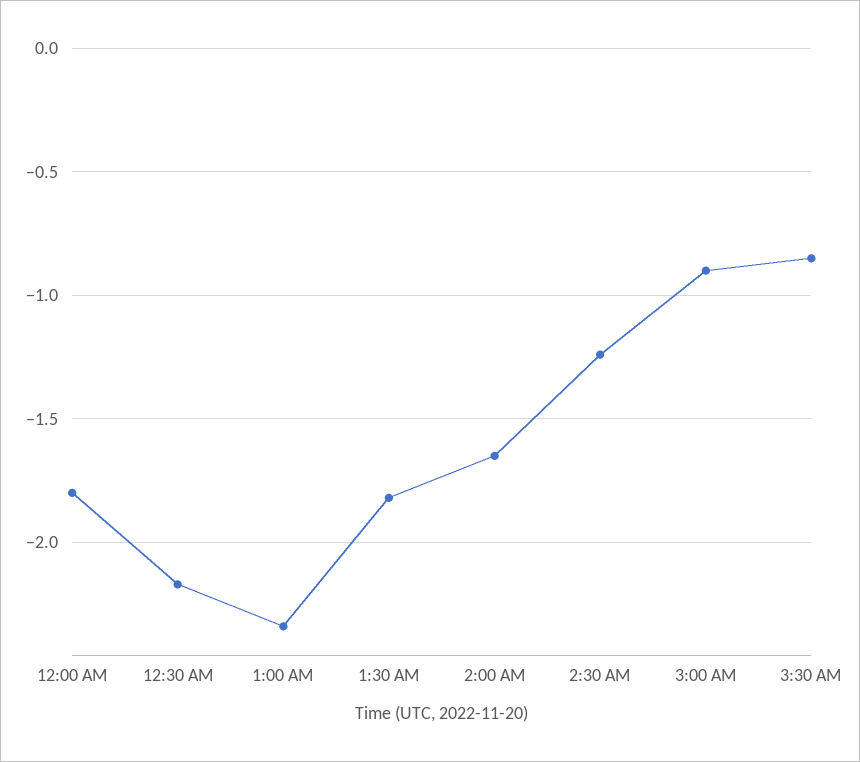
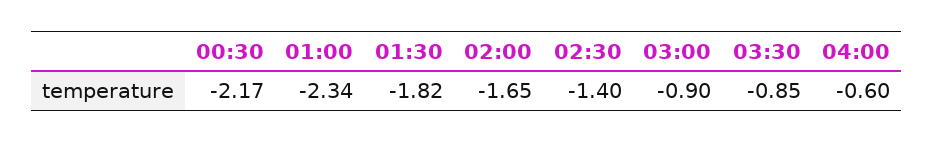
12:00 AM: -1.8 -> none
2:30 AM: -1.25 -> -1.4
04:00: none -> -0.6

